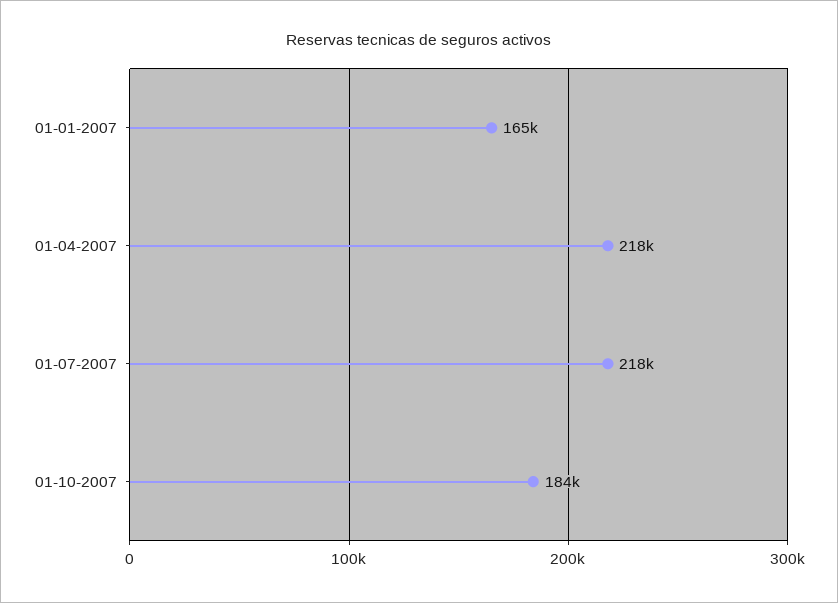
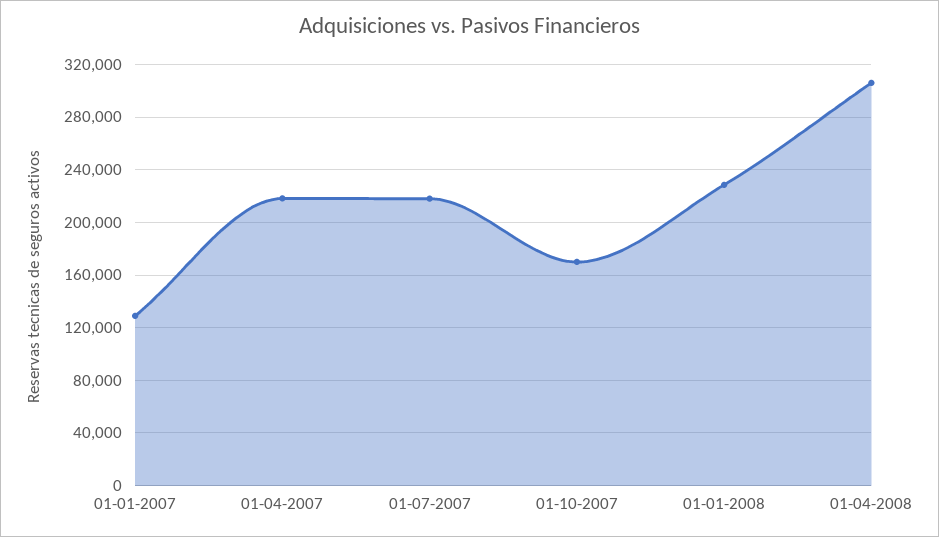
01-01-2007: 165000 -> 130000
01-10-2007: 184000 -> 170000
01-01-2008: none -> 230000
01-04-2008: none -> 305000

